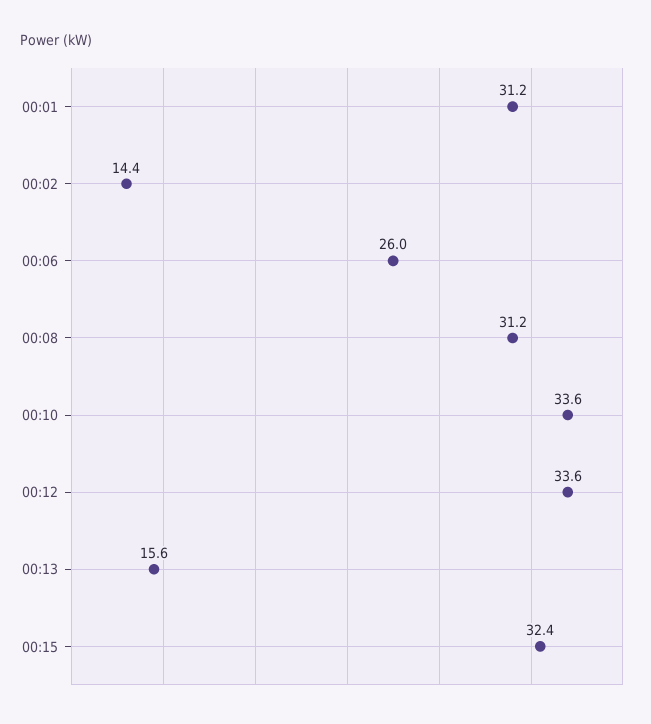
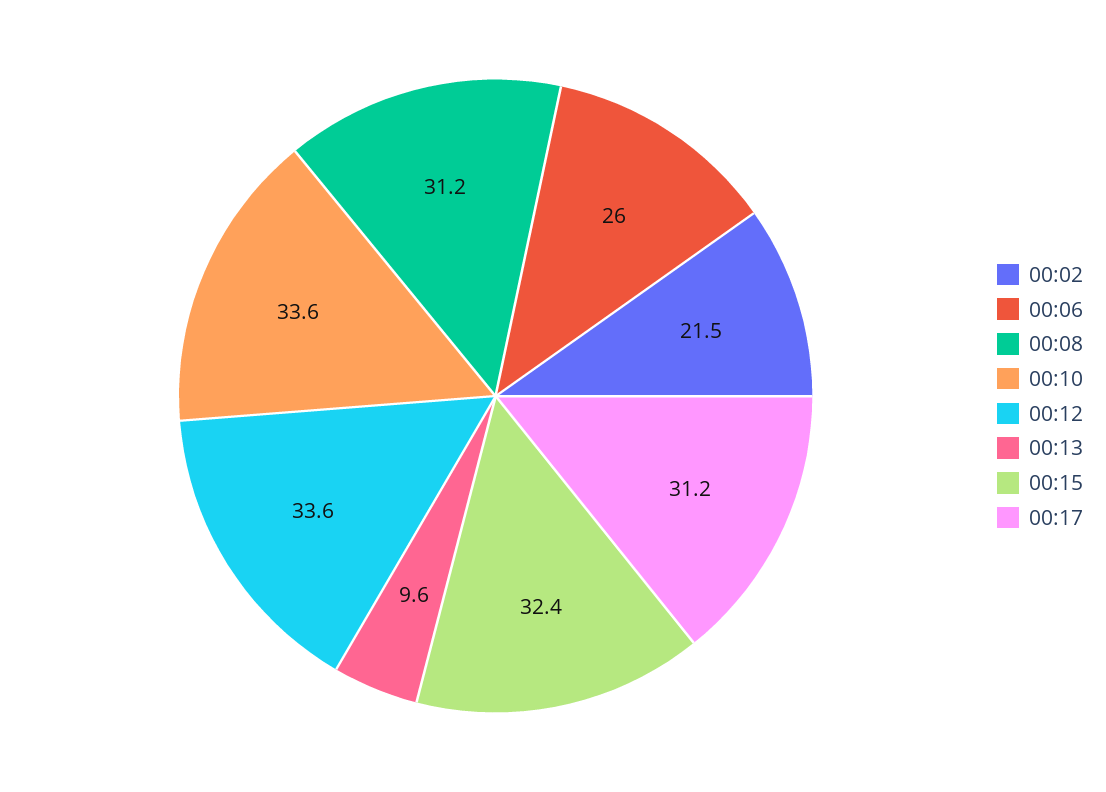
00:01: 31.2 -> none
00:02: 14.4 -> 21.5
00:13: 15.6 -> 9.6
00:17: none -> 31.2

